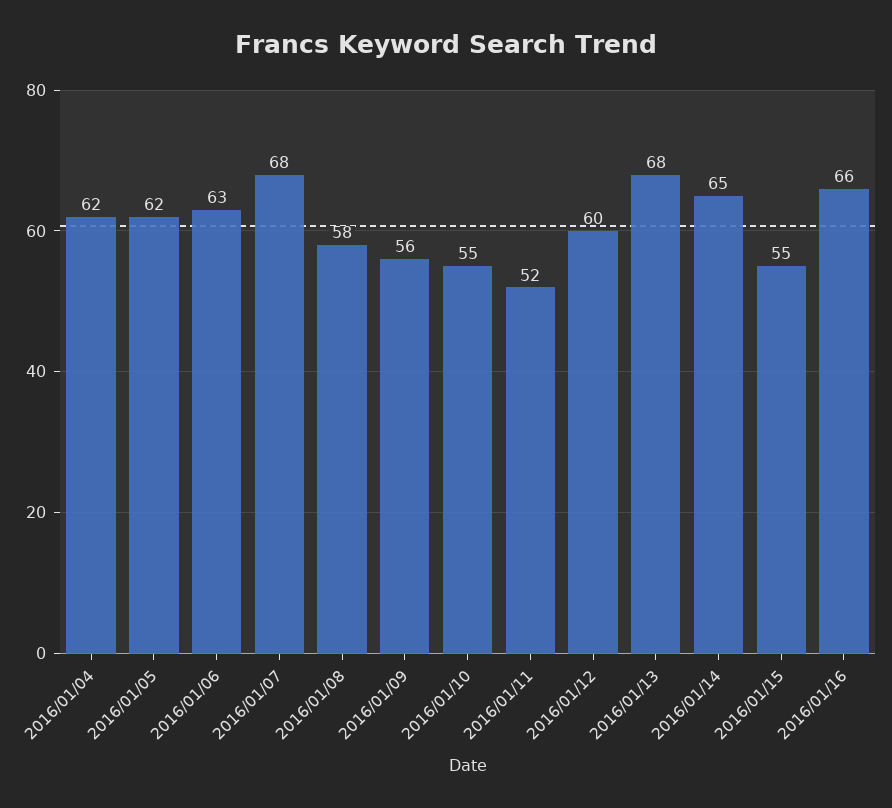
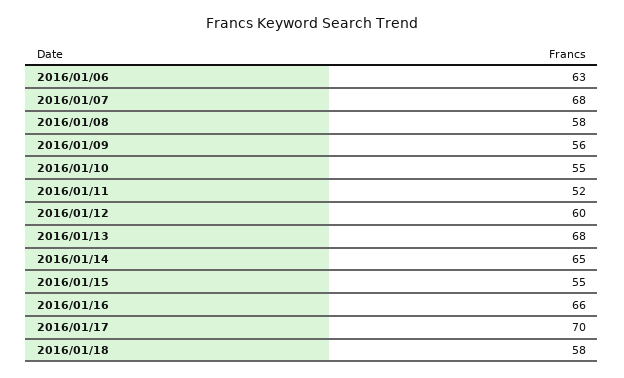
2016/01/04: 62 -> none
2016/01/05: 62 -> none
2016/01/17: none -> 70
2016/01/18: none -> 58

